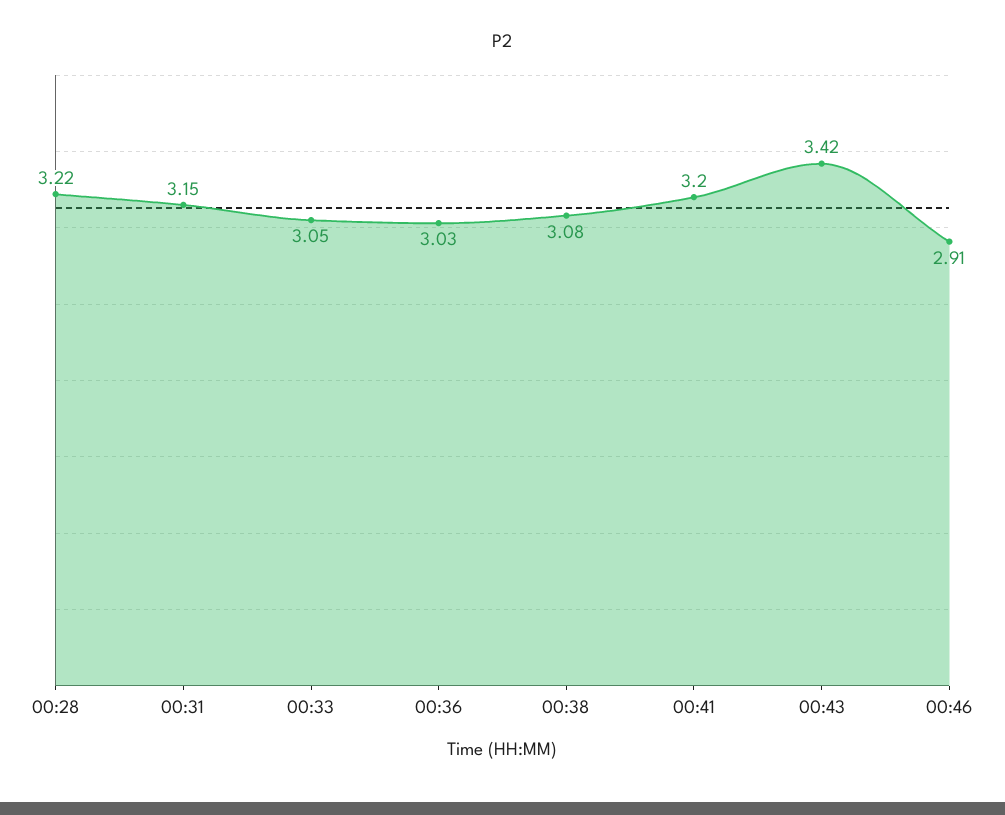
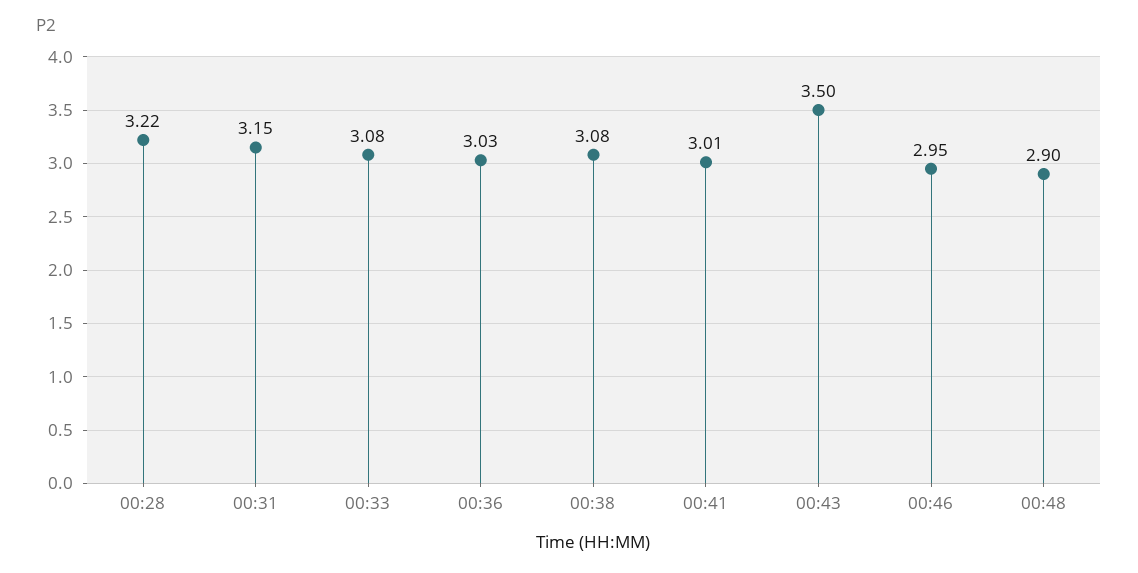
00:33: 3.05 -> 3.08
00:41: 3.2 -> 3.01
00:43: 3.42 -> 3.5
00:46: 2.91 -> 2.95
00:48: none -> 2.9

